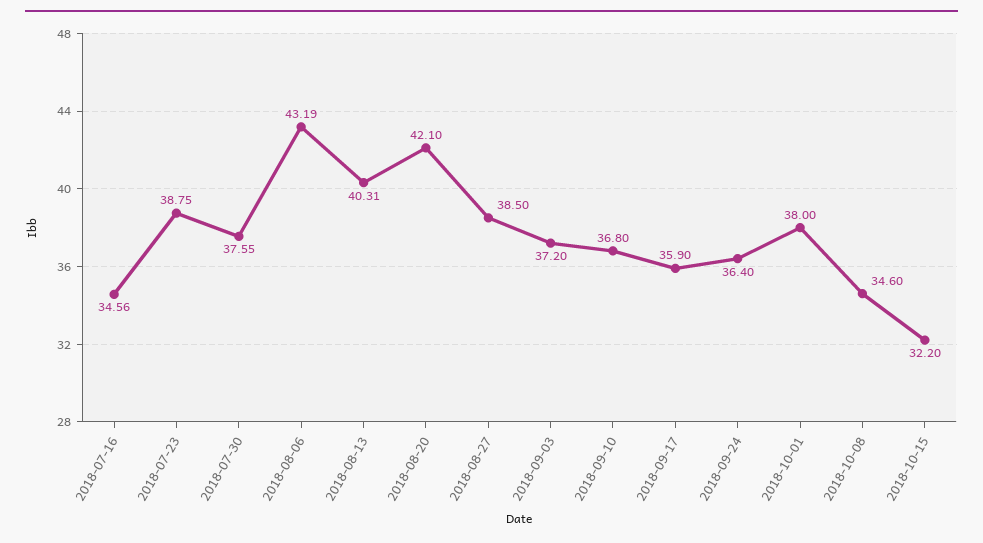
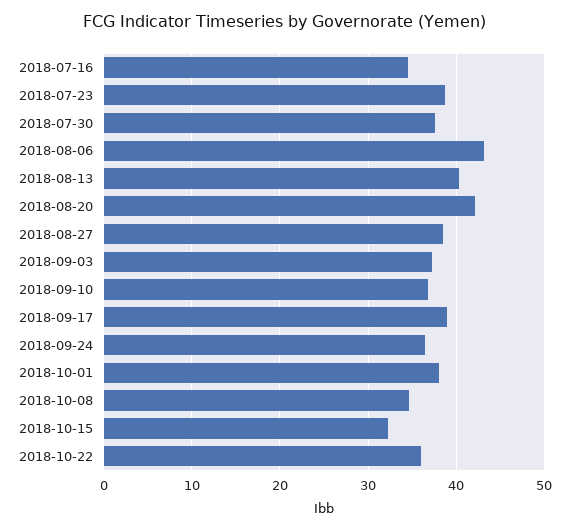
2018-09-17: 35.9 -> 39
2018-10-22: none -> 36

